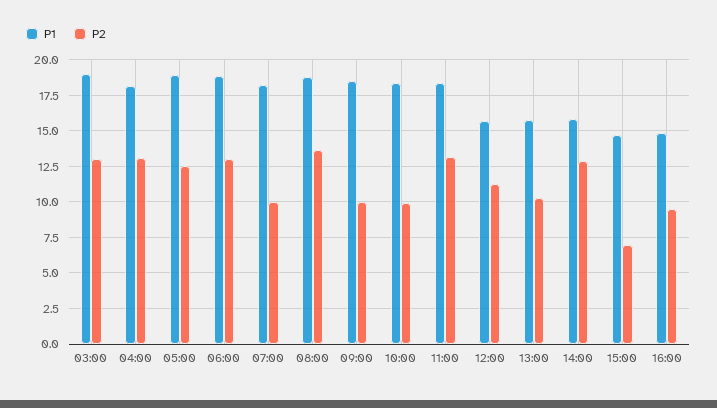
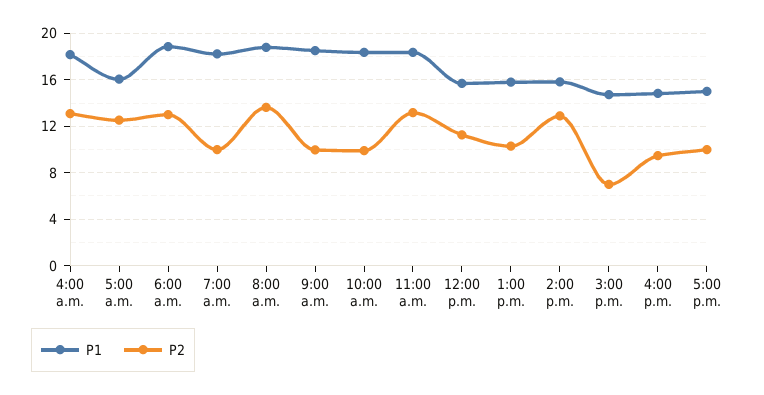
P1, 03:00: 19 -> none
P2, 03:00: 13 -> none
P1, 05:00: 19 -> 16
P1, 5:00 p.m.: none -> 15
P2, 5:00 p.m.: none -> 10

